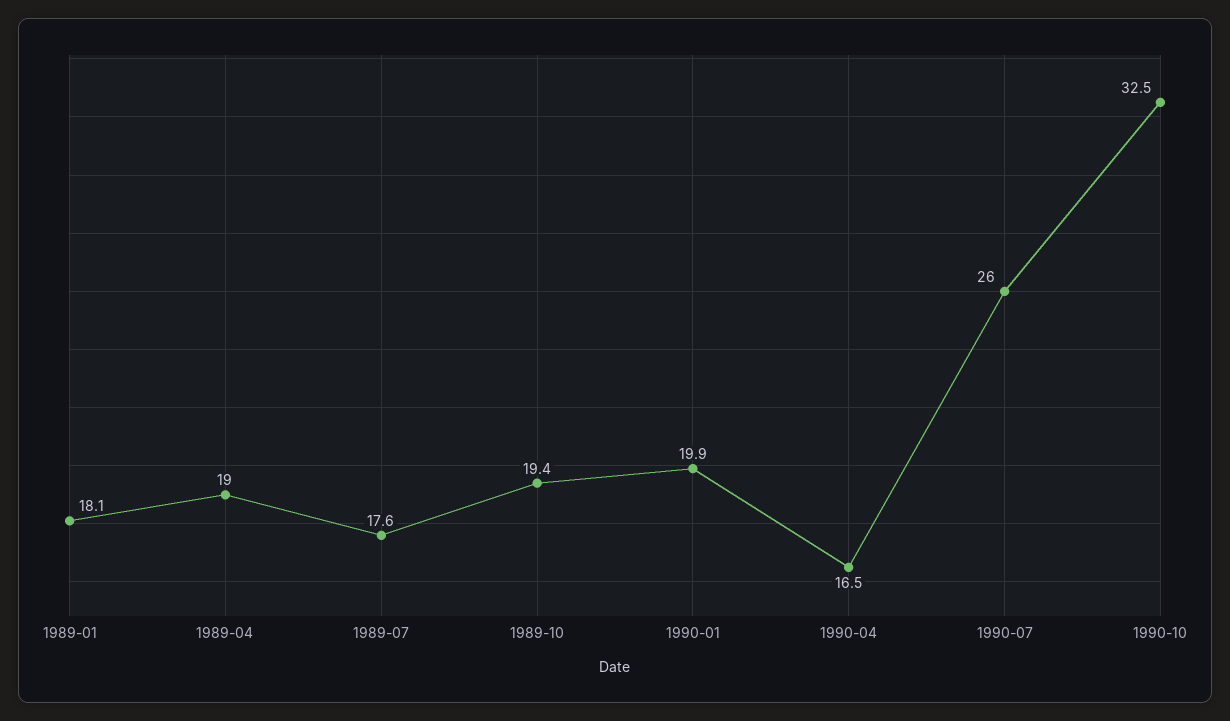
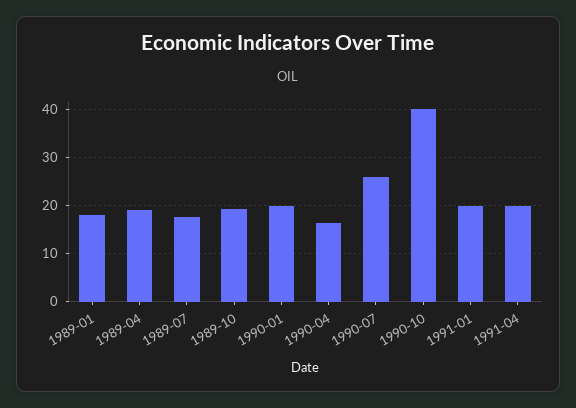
1990-10: 32.5 -> 40
1991-01: none -> 20
1991-04: none -> 20

